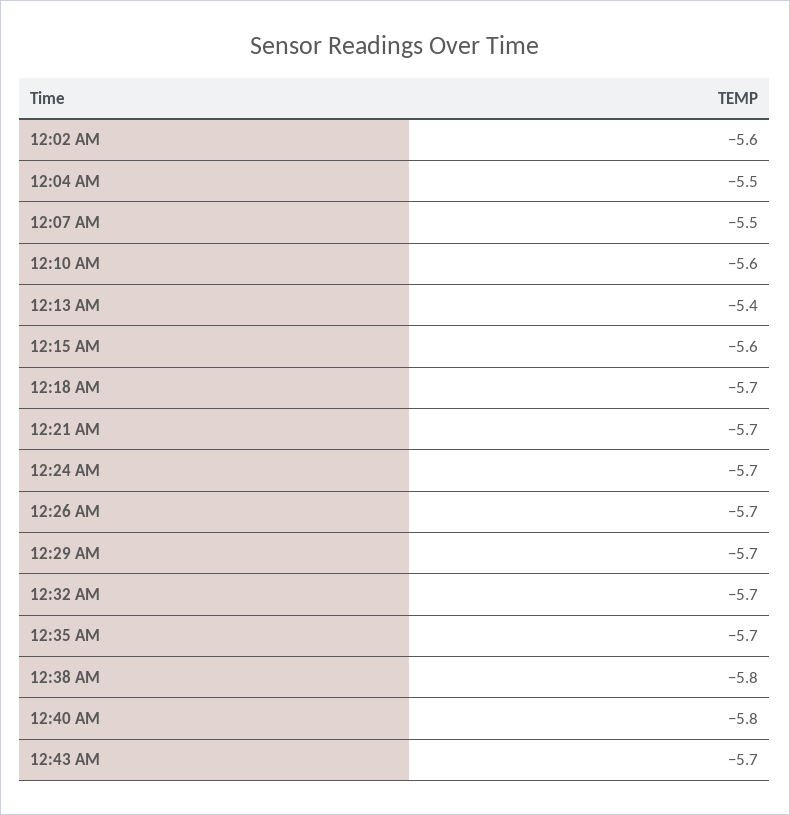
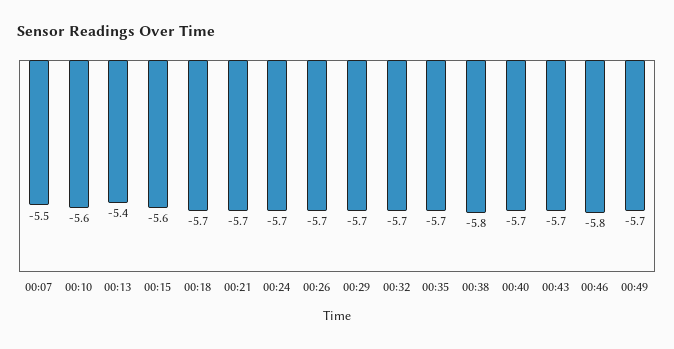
12:02 AM: -5.6 -> none
12:04 AM: -5.5 -> none
12:40 AM: -5.8 -> -5.7
00:46: none -> -5.8
00:49: none -> -5.7

